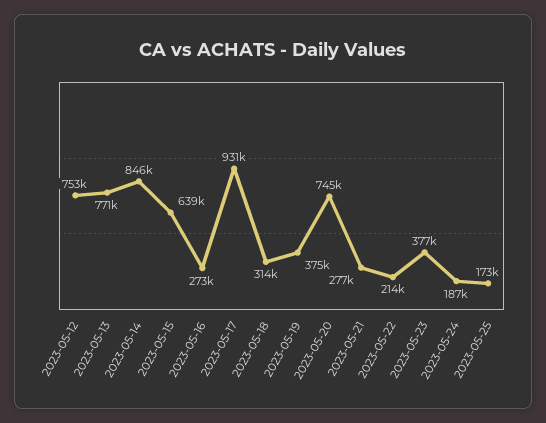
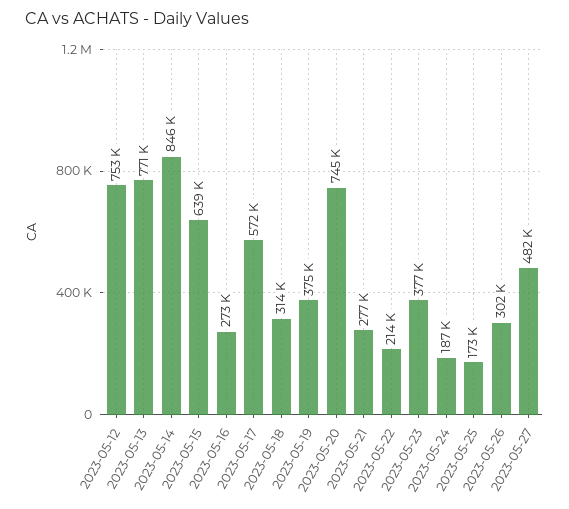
2023-05-17: 931000 -> 572000
2023-05-26: none -> 302000
2023-05-27: none -> 482000

